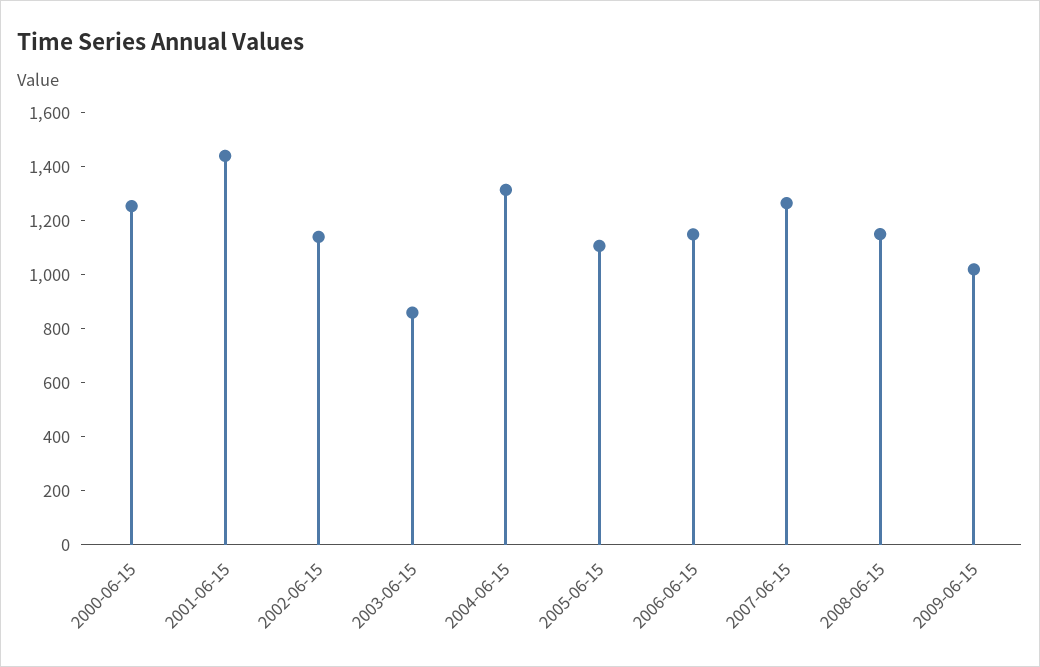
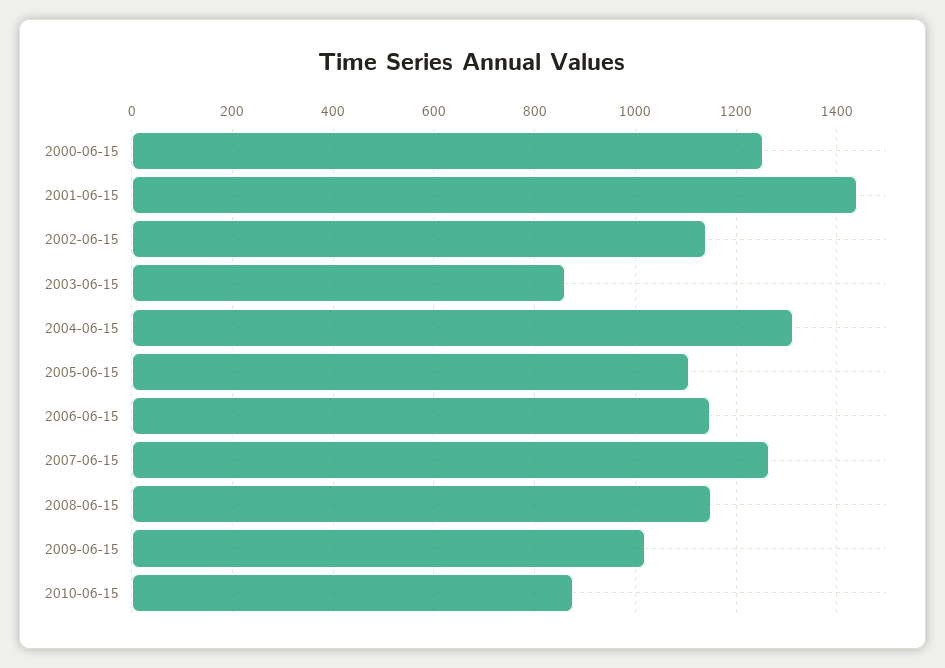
2010-06-15: none -> 880

